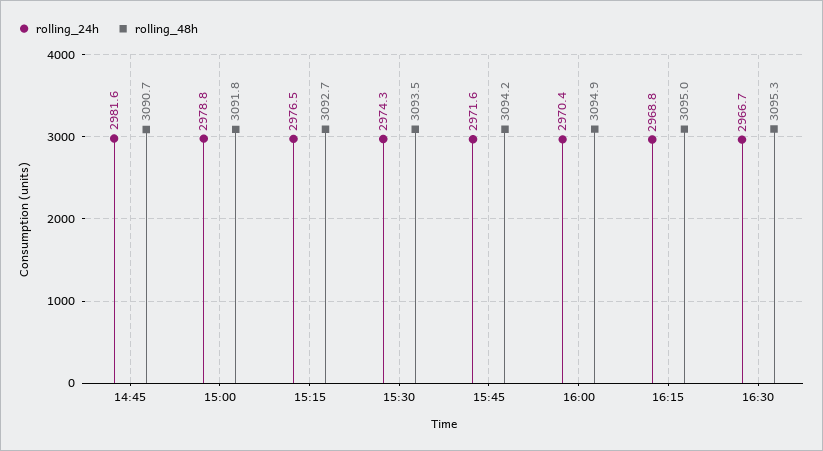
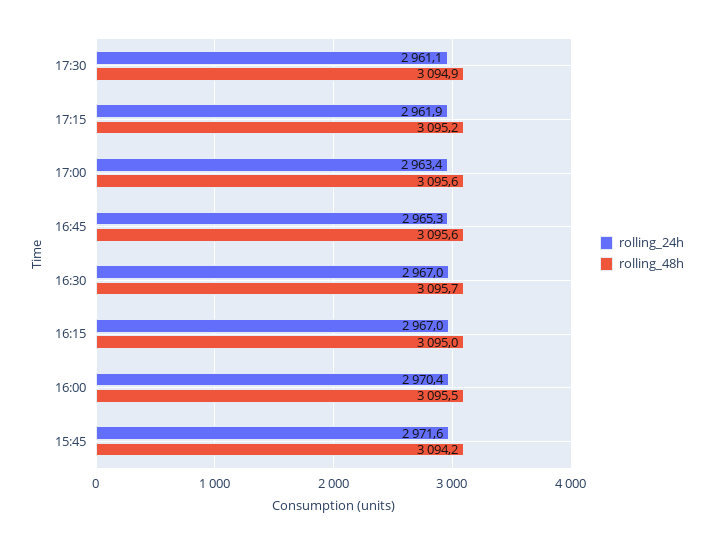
rolling_24h, 14:45: 2981.6 -> none
rolling_48h, 14:45: 3090.7 -> none
rolling_24h, 15:00: 2978.8 -> none
rolling_48h, 15:00: 3091.8 -> none
rolling_24h, 15:15: 2976.5 -> none
rolling_48h, 15:15: 3092.7 -> none
rolling_24h, 15:30: 2974.3 -> none
rolling_48h, 15:30: 3093.5 -> none
rolling_48h, 16:00: 3094.9 -> 3095.5
rolling_24h, 16:15: 2968.8 -> 2967
rolling_24h, 16:30: 2966.7 -> 2967
rolling_48h, 16:30: 3095.3 -> 3095.7
rolling_24h, 17:30: none -> 2961.1
rolling_48h, 17:30: none -> 3094.9
rolling_24h, 17:15: none -> 2961.9
rolling_48h, 17:15: none -> 3095.2
rolling_24h, 17:00: none -> 2963.4
rolling_48h, 17:00: none -> 3095.6
rolling_24h, 16:45: none -> 2965.3
rolling_48h, 16:45: none -> 3095.6

